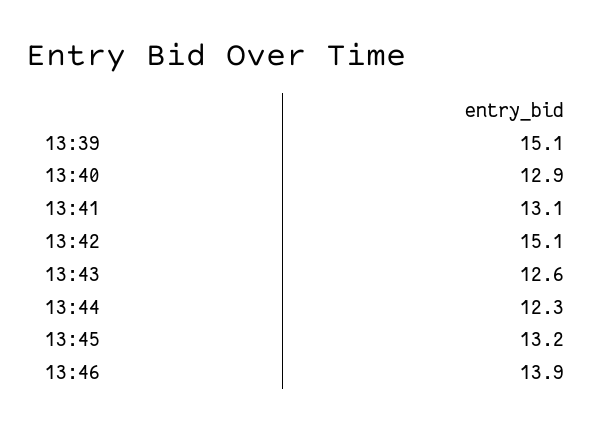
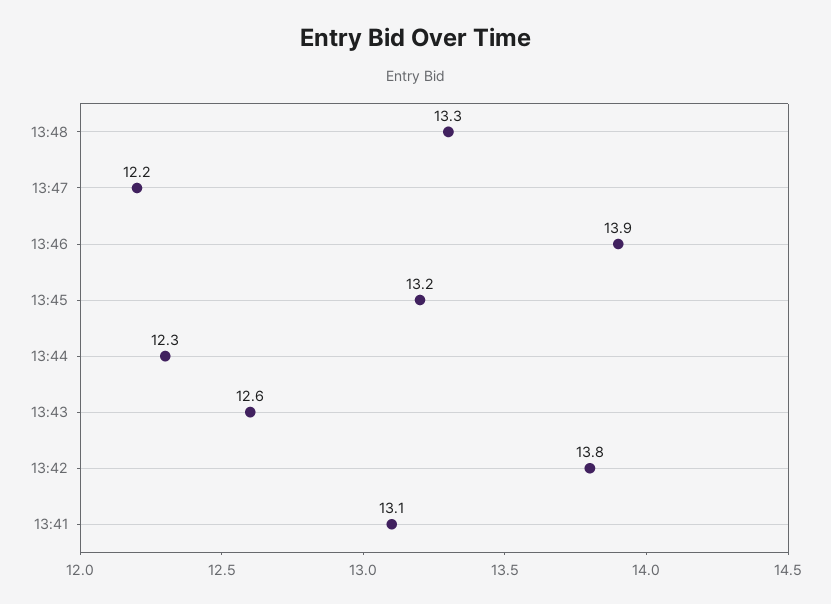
13:39: 15.1 -> none
13:40: 12.9 -> none
13:42: 15.1 -> 13.8
13:48: none -> 13.3
13:47: none -> 12.2

